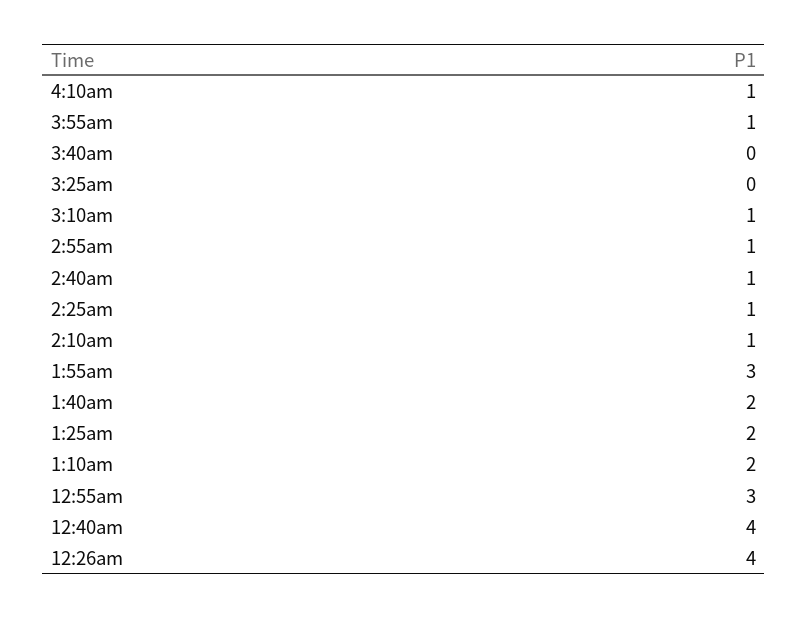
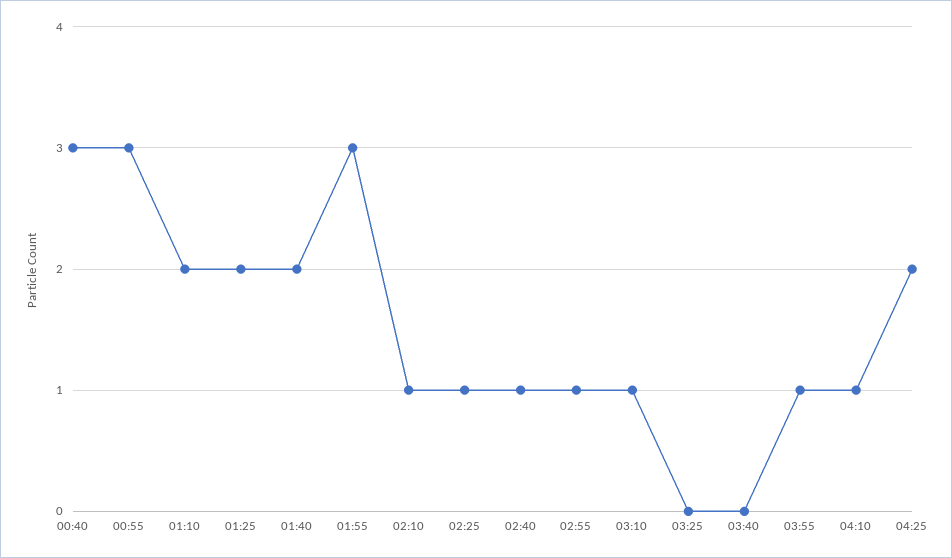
12:40am: 4 -> 3
12:26am: 4 -> none
04:25: none -> 2

